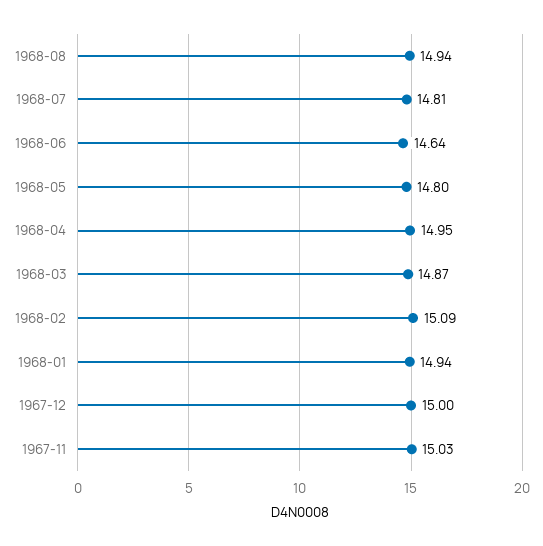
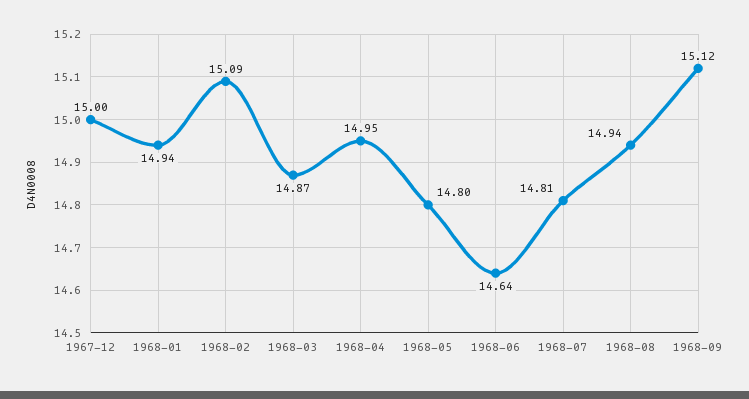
1967-11: 15.03 -> none
1968-09: none -> 15.12

